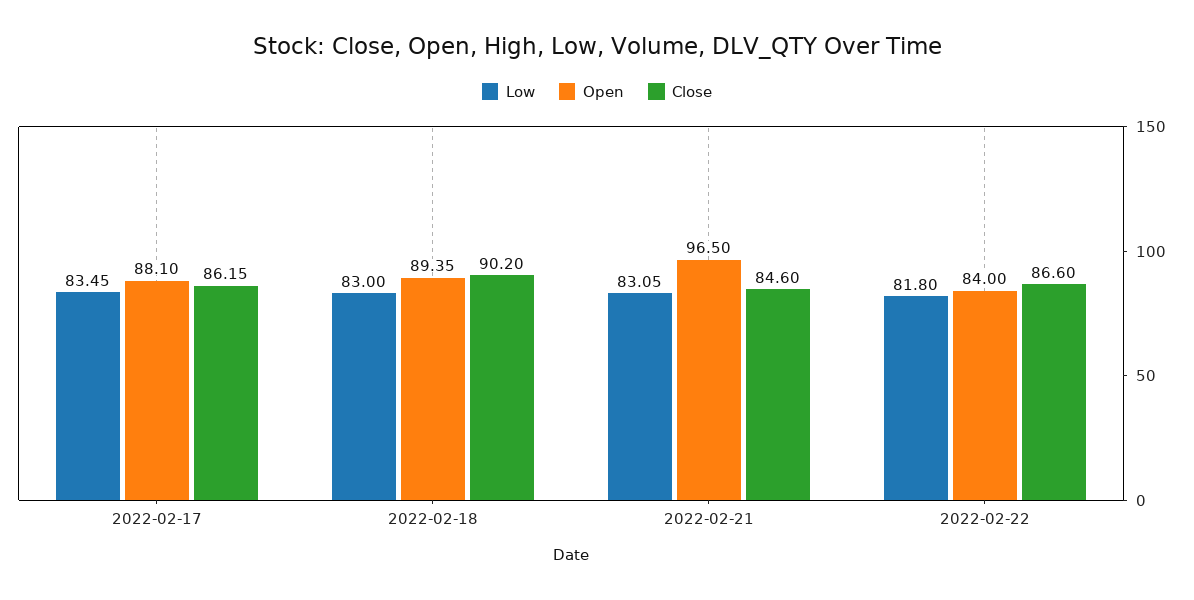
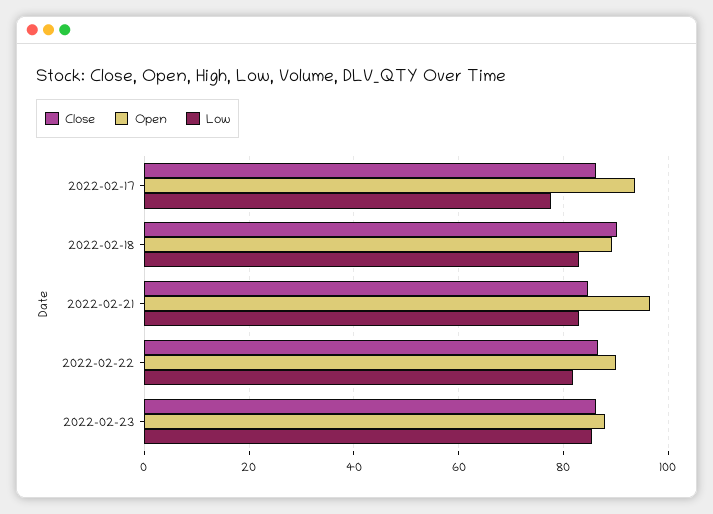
Low, 2022-02-17: 83.45 -> 78
Open, 2022-02-17: 88.1 -> 94
Open, 2022-02-22: 84 -> 90
Close, 2022-02-23: none -> 86
Open, 2022-02-23: none -> 88
Low, 2022-02-23: none -> 86

